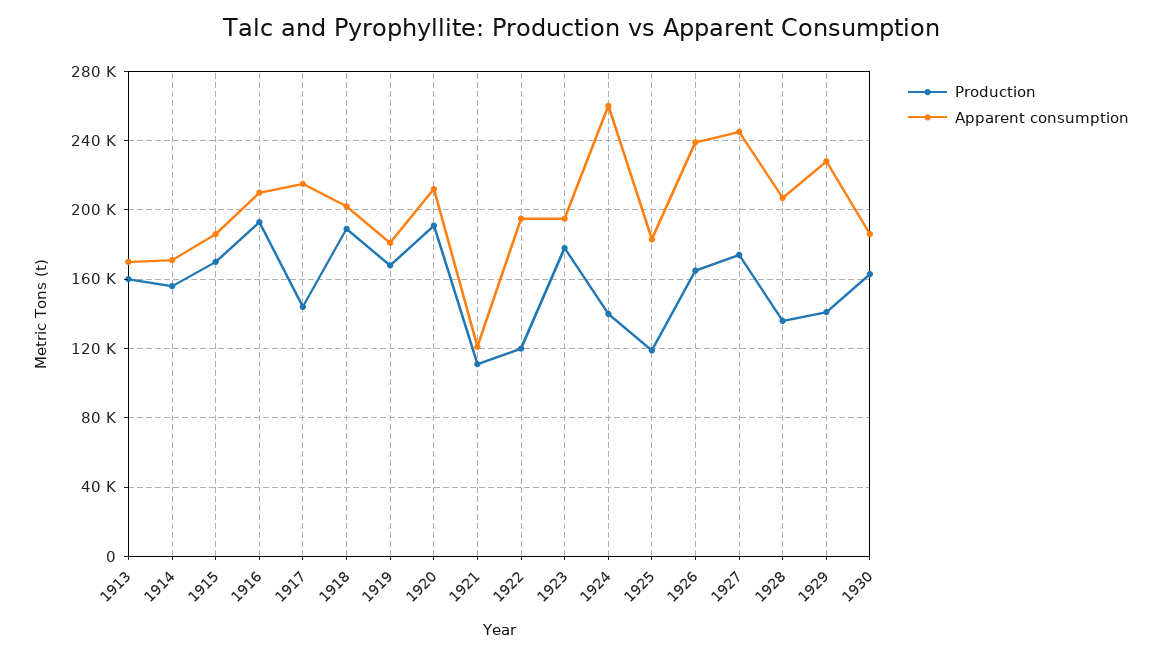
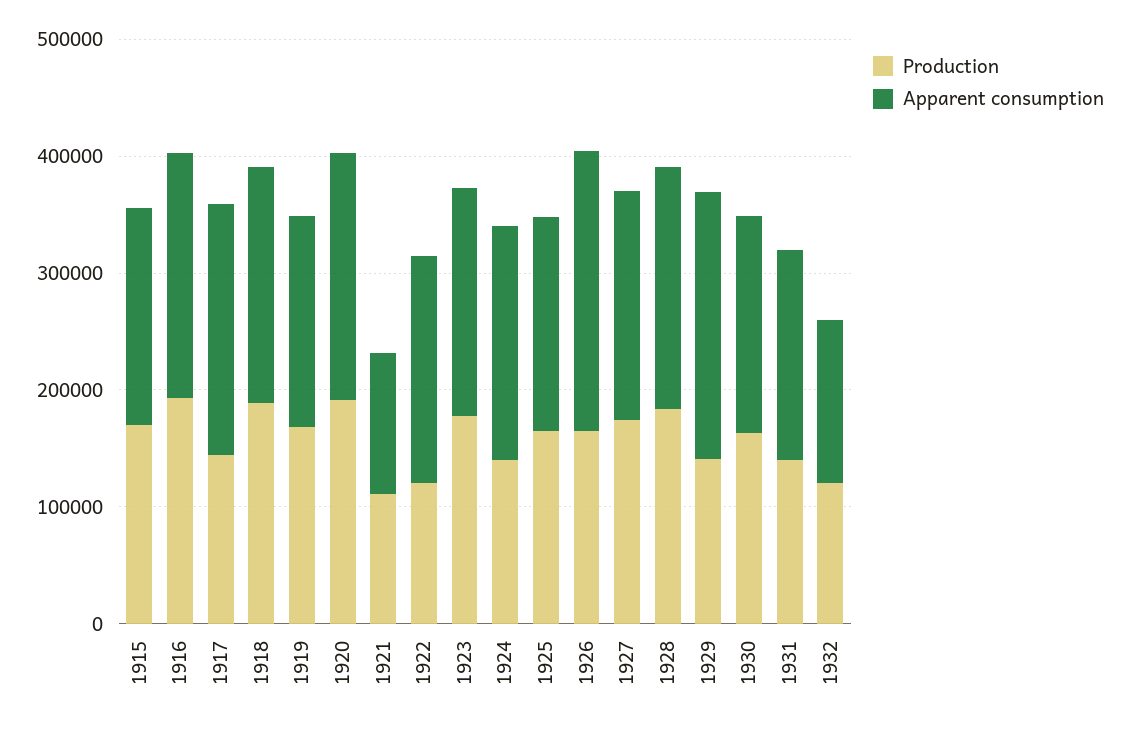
Production, 1913: 160000 -> none
Apparent consumption, 1913: 170000 -> none
Production, 1914: 155000 -> none
Apparent consumption, 1914: 170000 -> none
Apparent consumption, 1924: 260000 -> 200000
Production, 1925: 120000 -> 160000
Apparent consumption, 1927: 245000 -> 200000
Production, 1928: 135000 -> 180000
Production, 1931: none -> 140000
Apparent consumption, 1931: none -> 180000
Production, 1932: none -> 120000
Apparent consumption, 1932: none -> 140000

